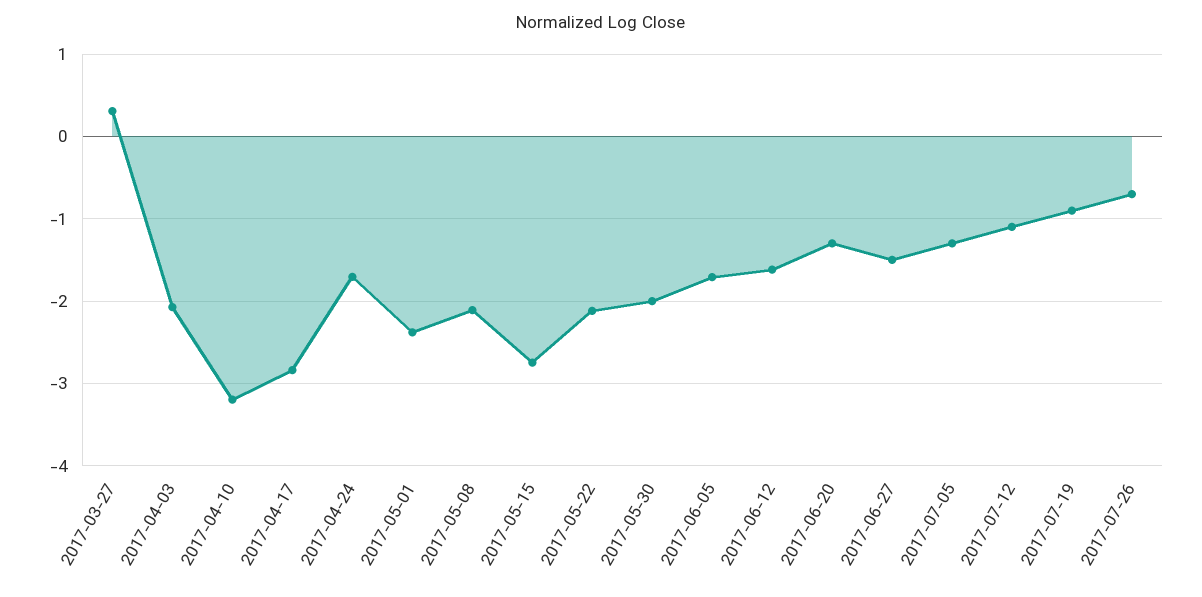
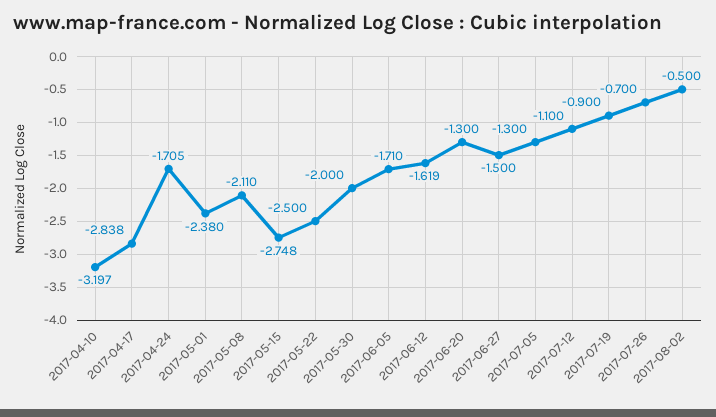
2017-03-27: 0.3 -> none
2017-04-03: -2.1 -> none
2017-05-22: -2.1 -> -2.5
2017-08-02: none -> -0.5

